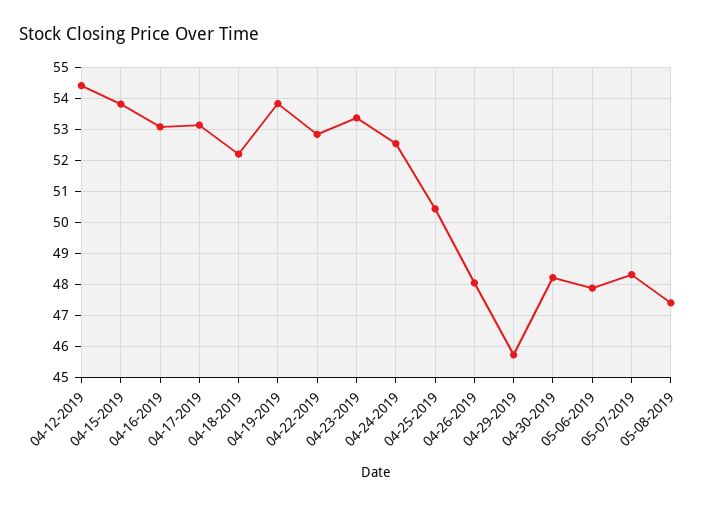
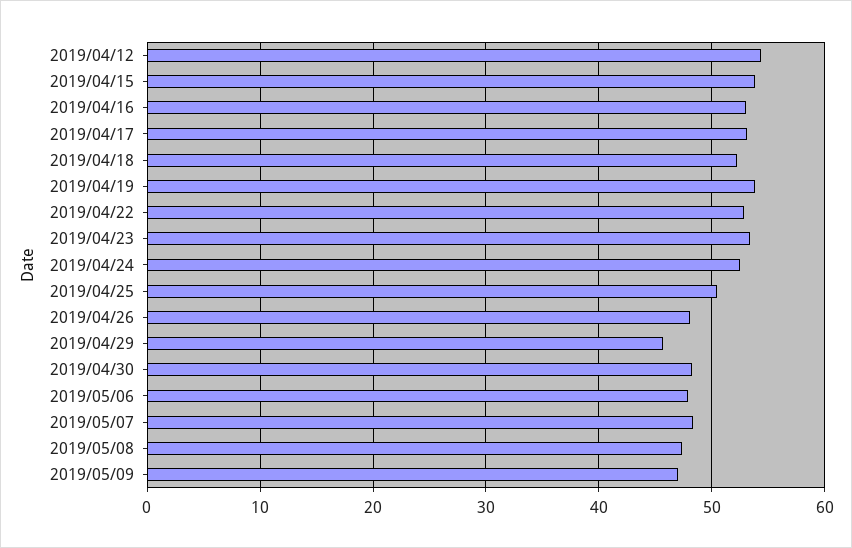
2019/05/09: none -> 47

